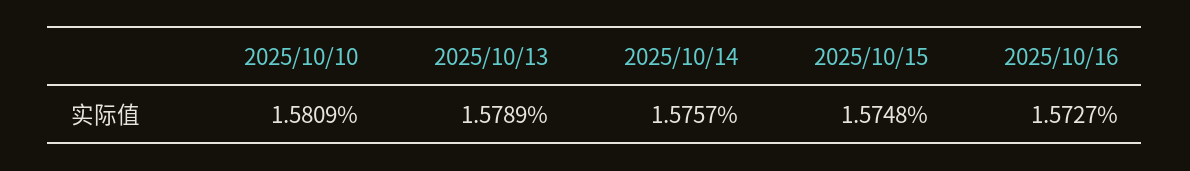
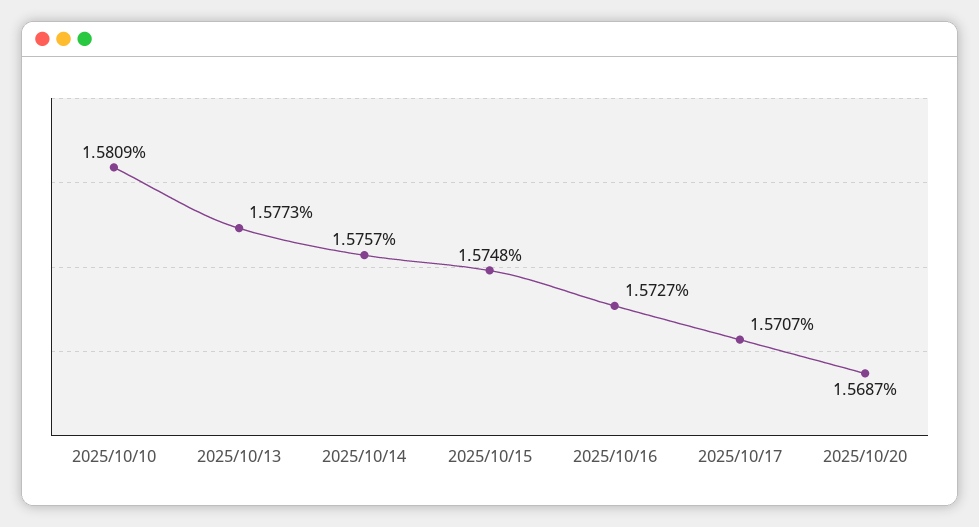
2025/10/13: 1.5789 -> 1.5773
2025/10/17: none -> 1.5707
2025/10/20: none -> 1.5687

